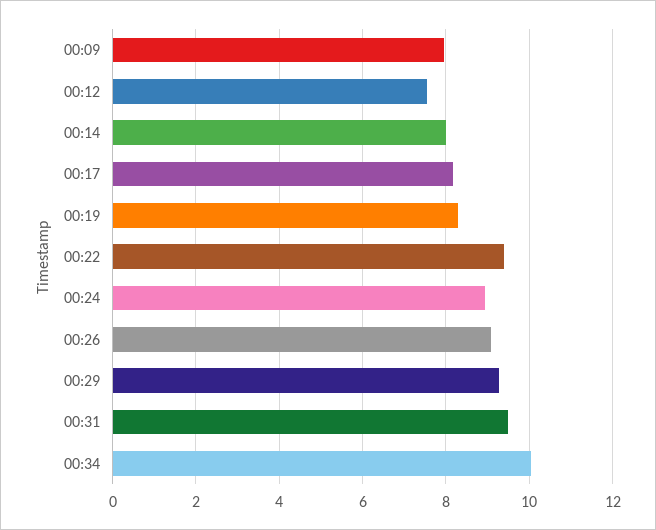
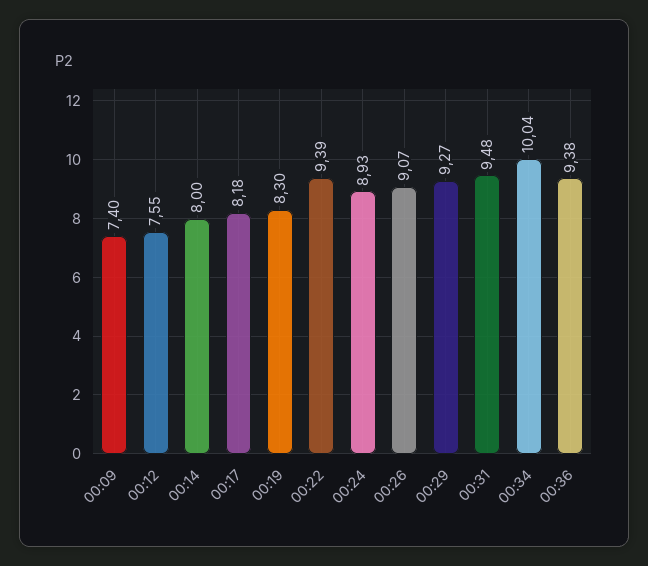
00:09: 8 -> 7.4
00:36: none -> 9.38

